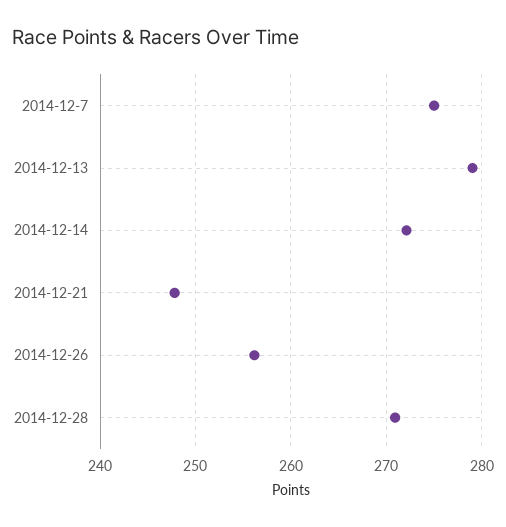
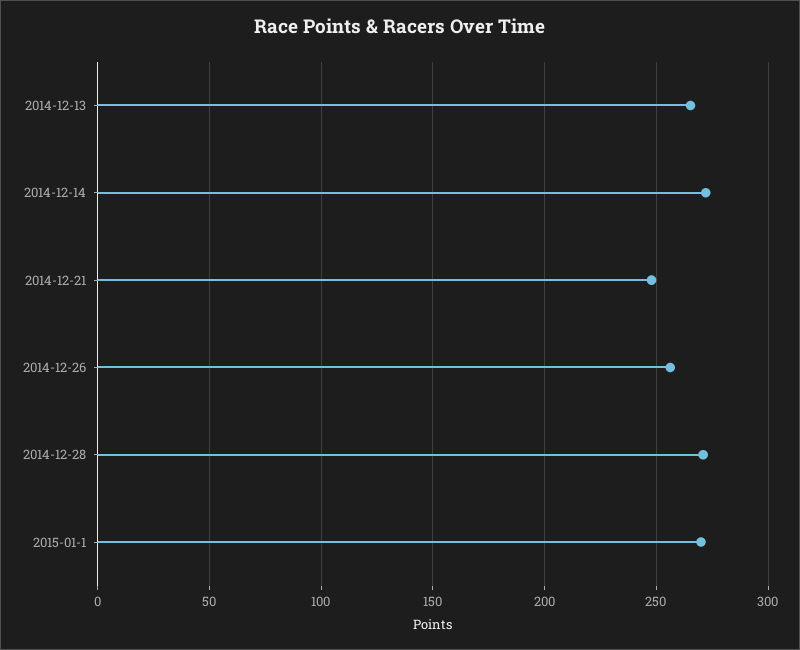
2014-12-7: 275 -> none
2014-12-13: 279 -> 265
2015-01-1: none -> 270

